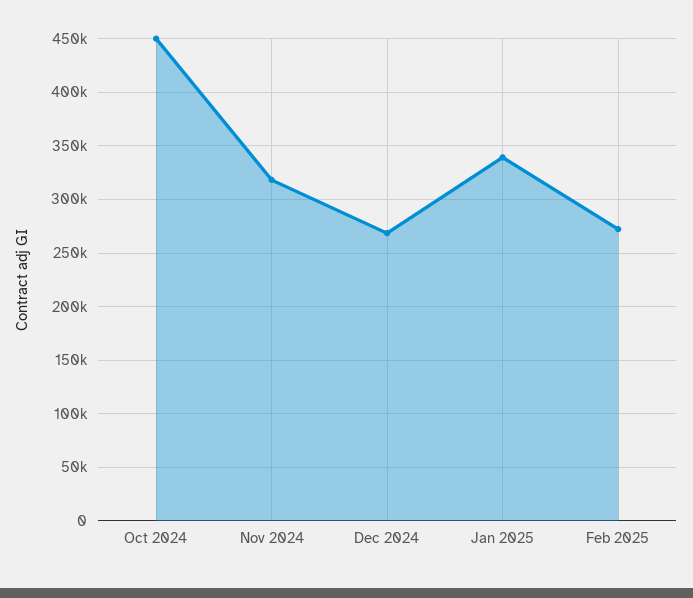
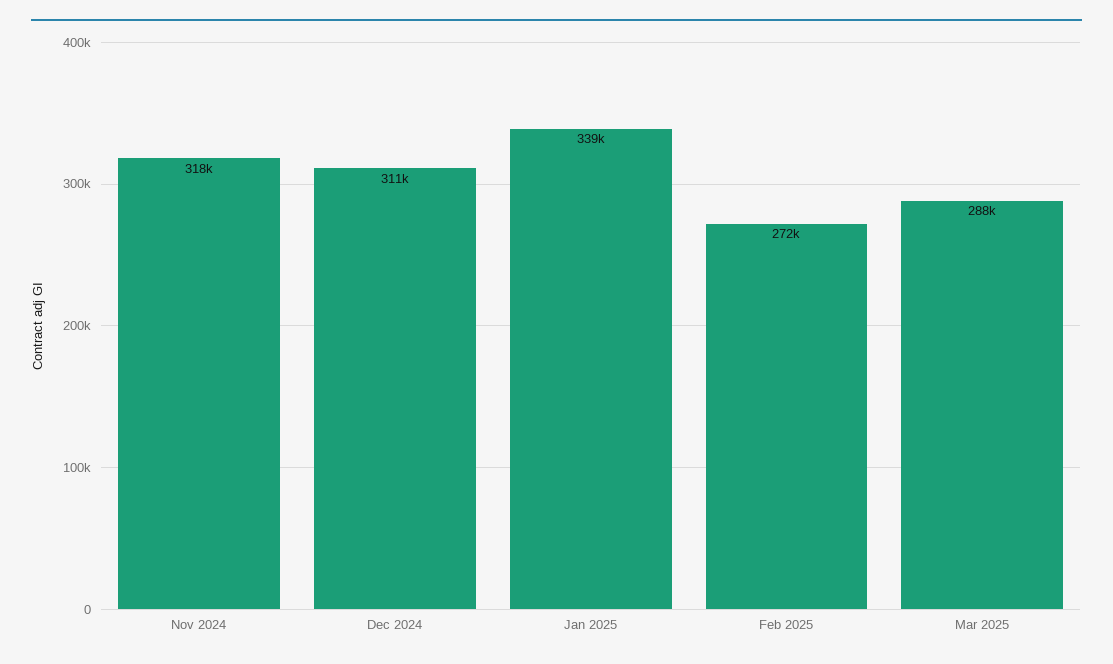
Oct 2024: 450000 -> none
Dec 2024: 270000 -> 311000
Mar 2025: none -> 288000

